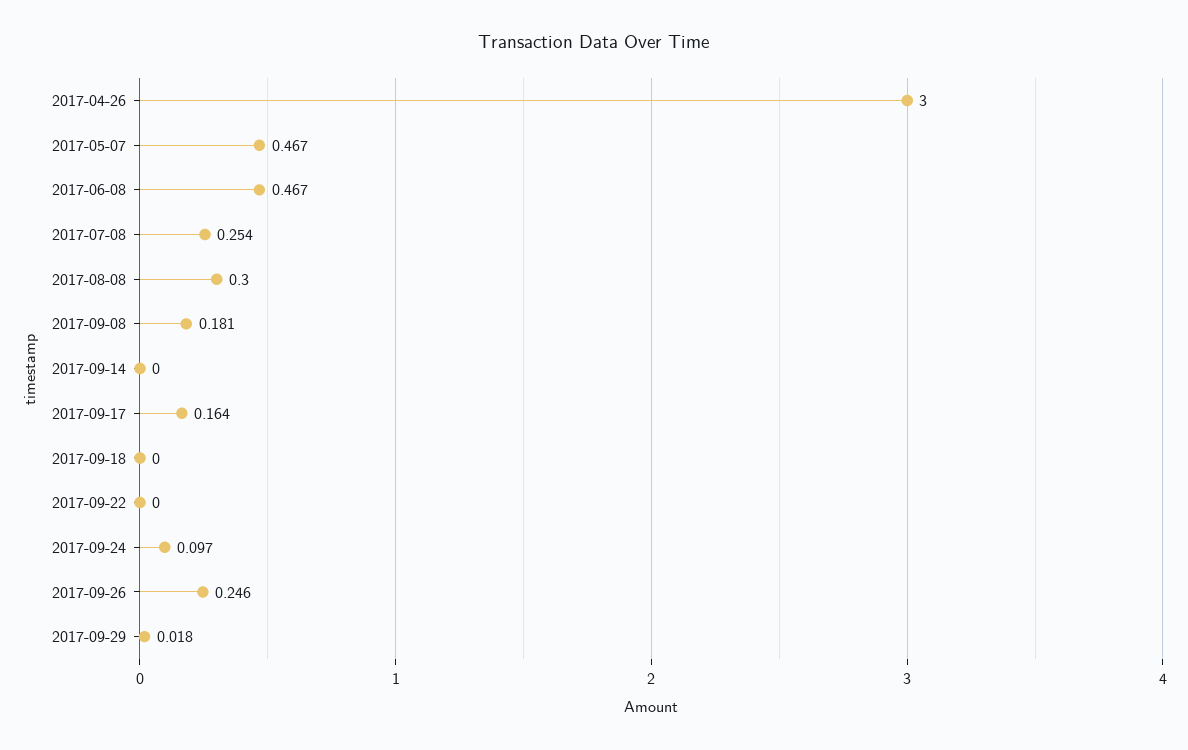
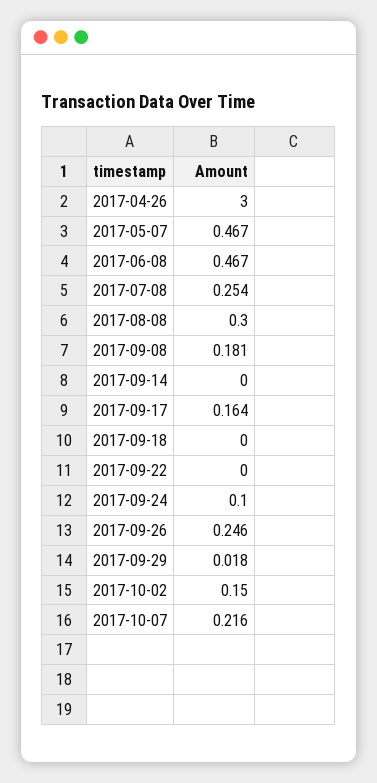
2017-09-24: 0.097 -> 0.1
2017-10-02: none -> 0.15
2017-10-07: none -> 0.216

